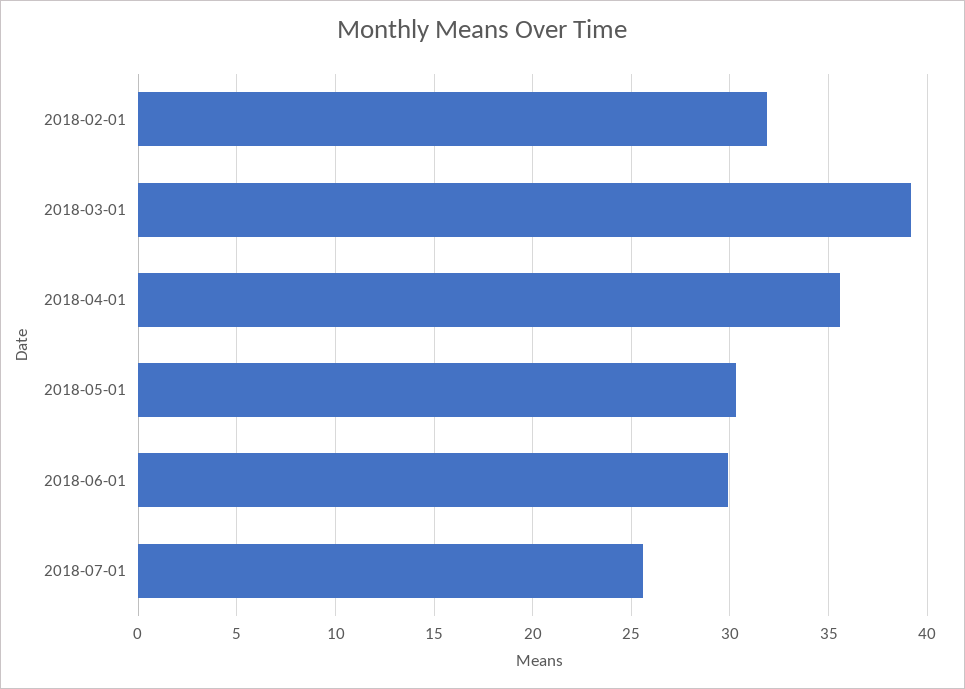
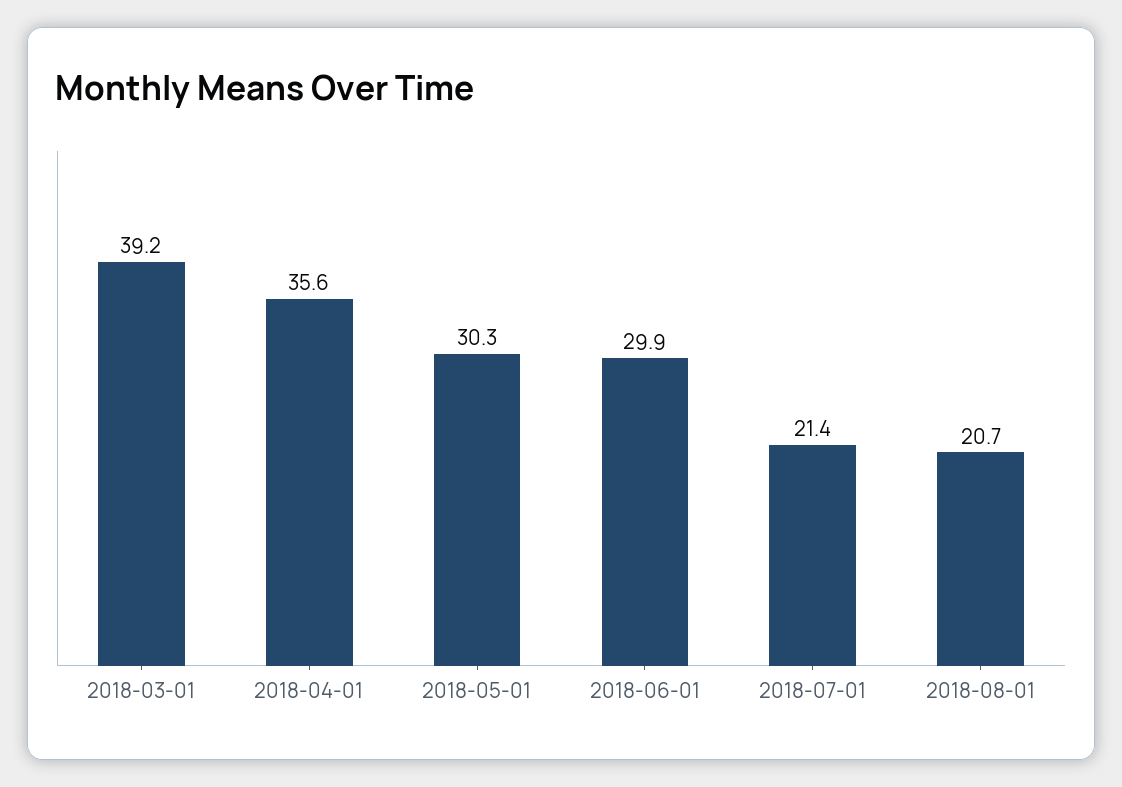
2018-02-01: 32 -> none
2018-07-01: 25.5 -> 21.4
2018-08-01: none -> 20.7

